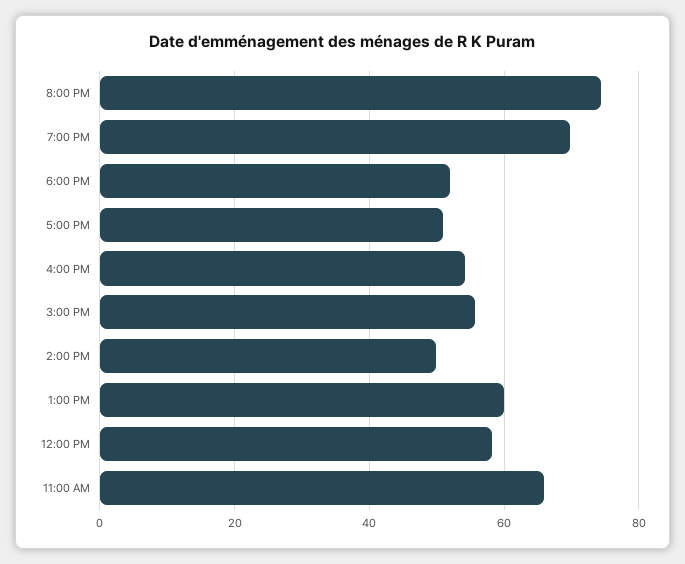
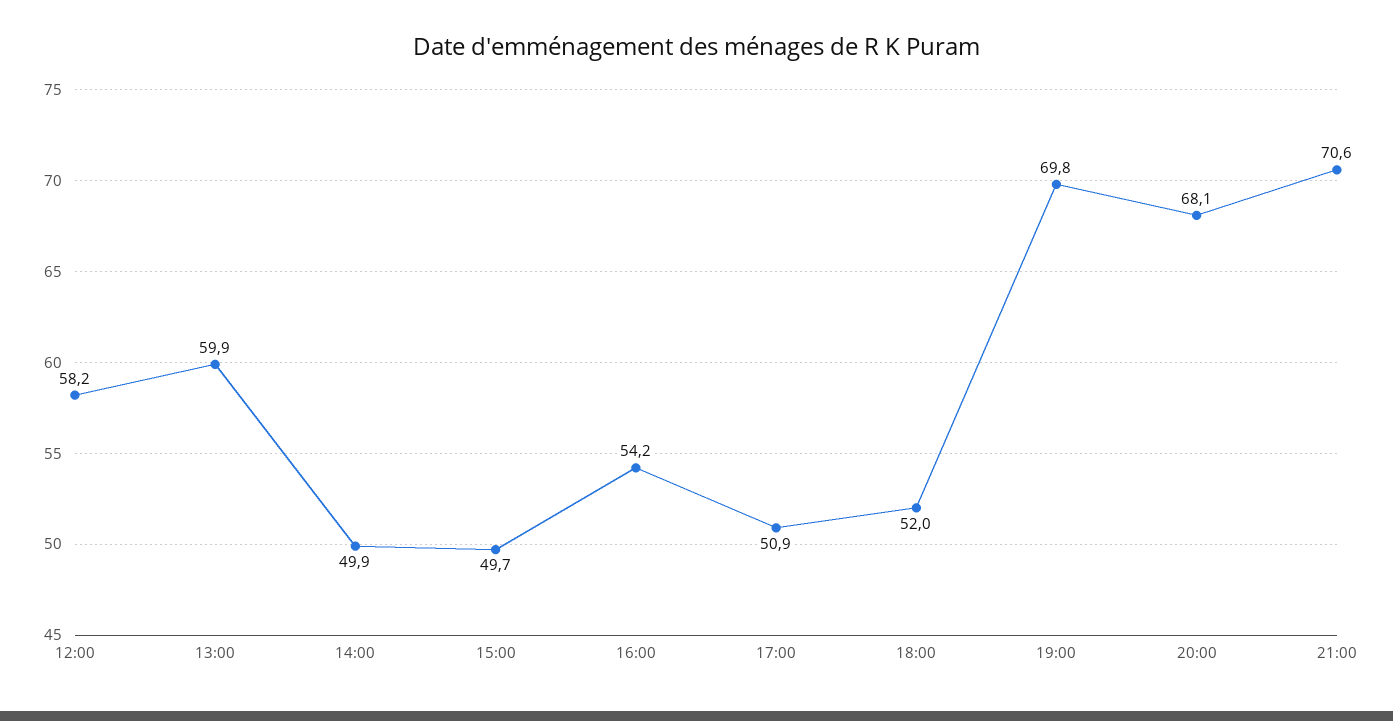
8:00 PM: 74 -> 68.1
3:00 PM: 56 -> 49.7
11:00 AM: 66 -> none
21:00: none -> 70.6

